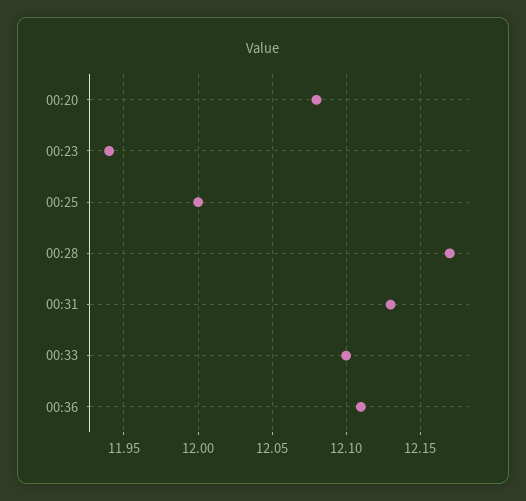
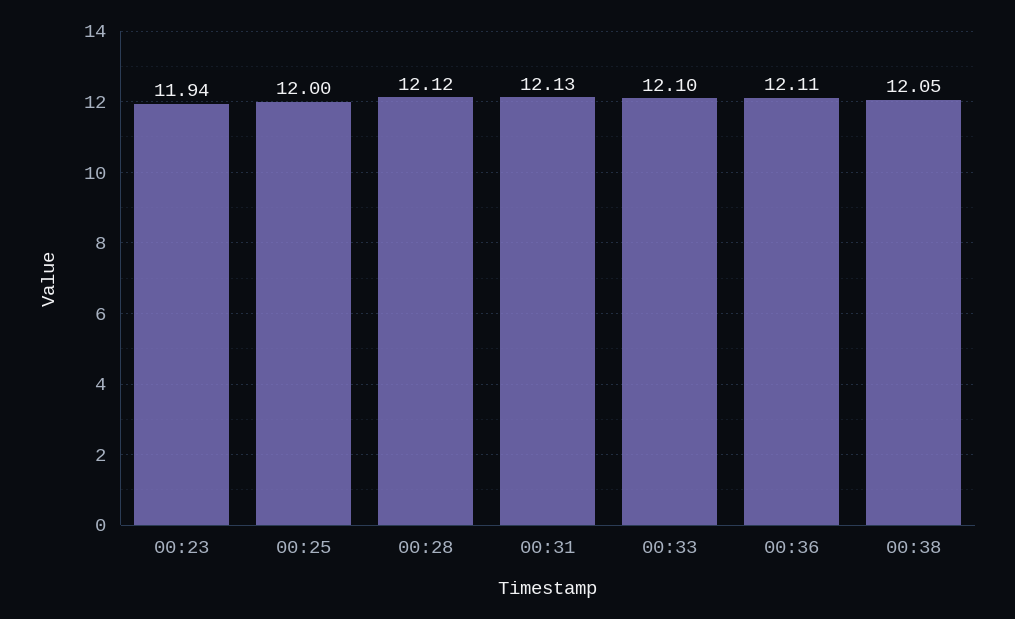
00:20: 12.08 -> none
00:28: 12.17 -> 12.12
00:38: none -> 12.05

